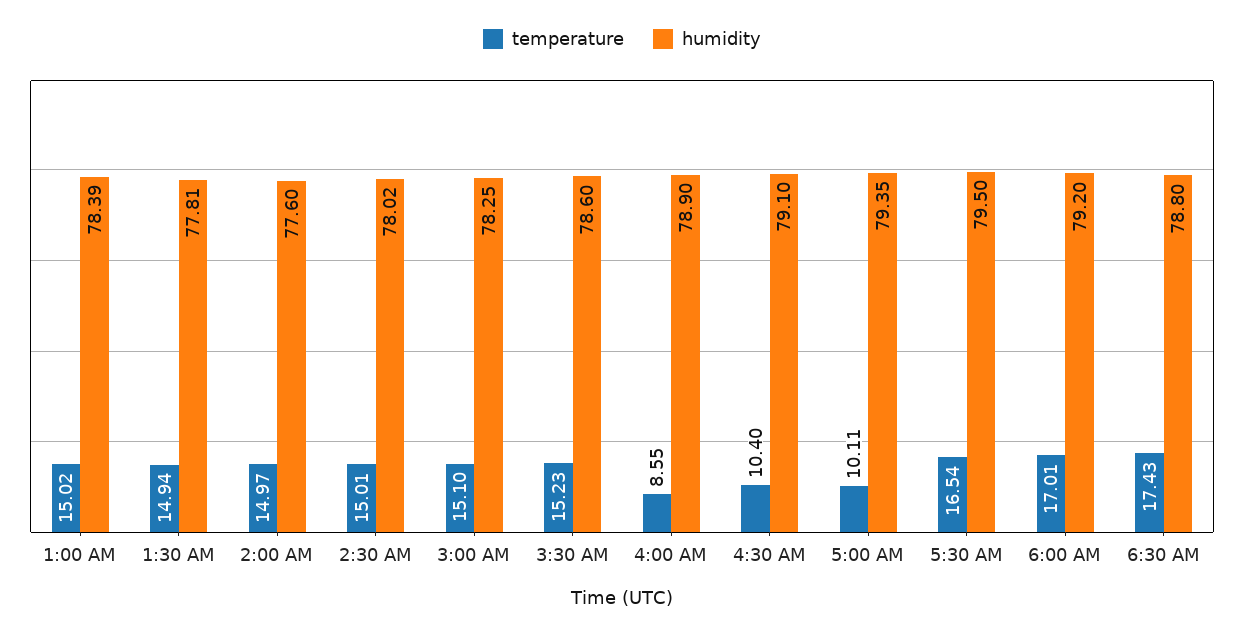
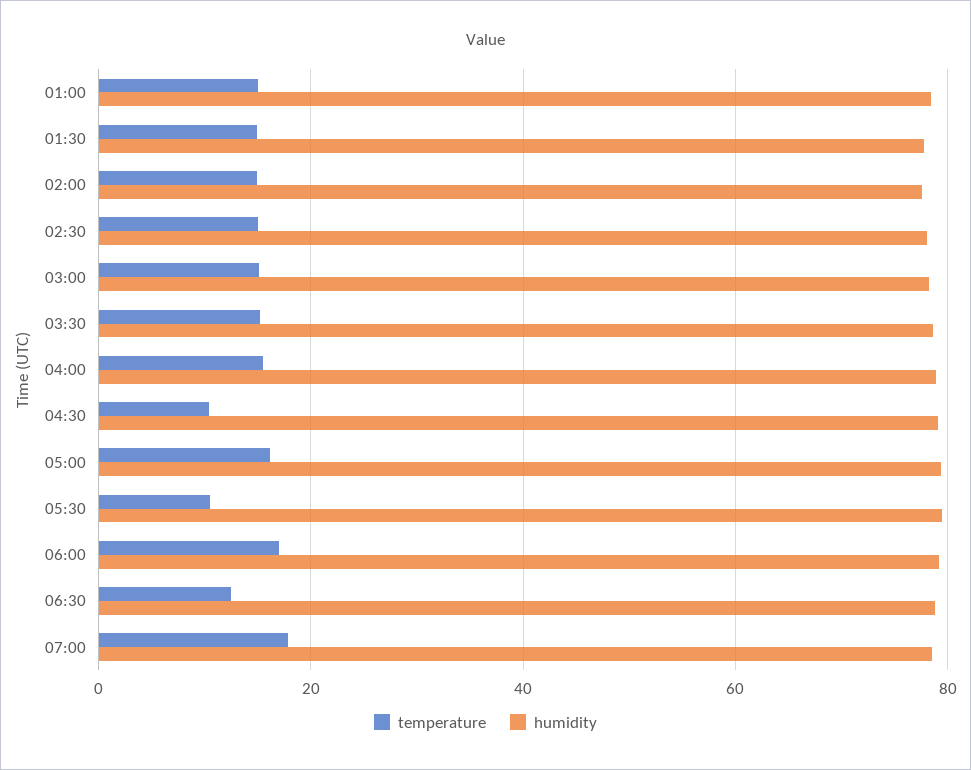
temperature, 4:00 AM: 8.55 -> 16
temperature, 5:00 AM: 10.11 -> 16
temperature, 5:30 AM: 16.54 -> 10
temperature, 6:30 AM: 17.43 -> 12
temperature, 07:00: none -> 18
humidity, 07:00: none -> 78

